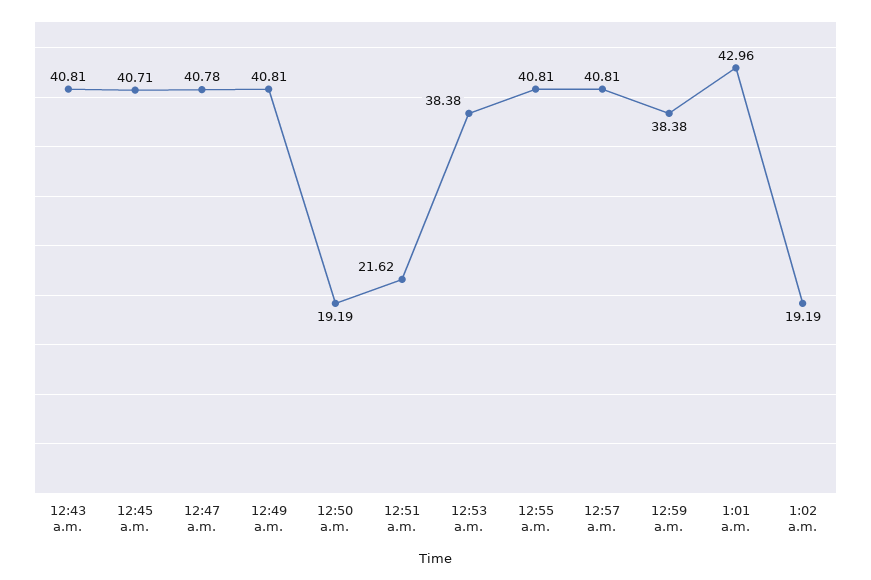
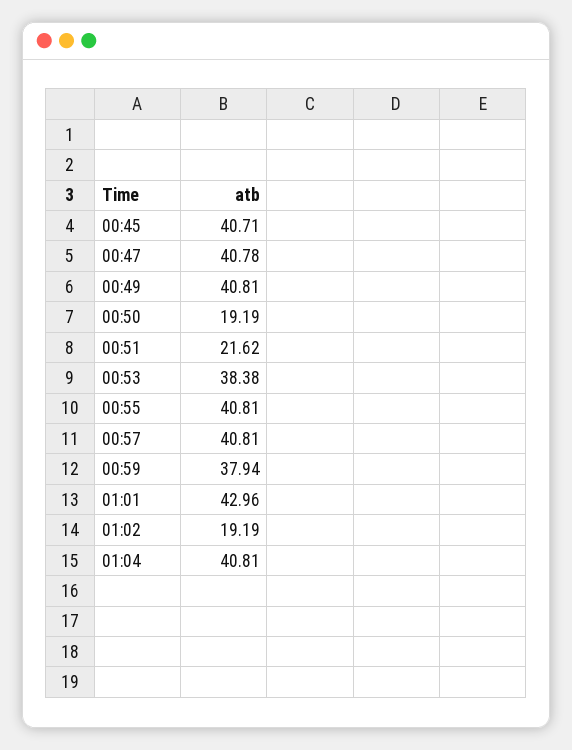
12:43 a.m.: 40.81 -> none
12:59 a.m.: 38.38 -> 37.94
01:04: none -> 40.81

